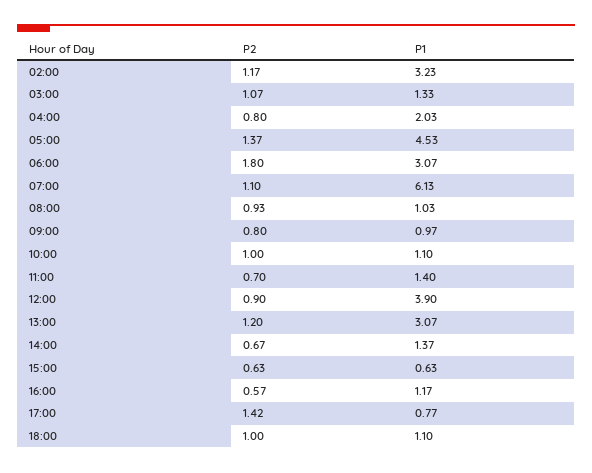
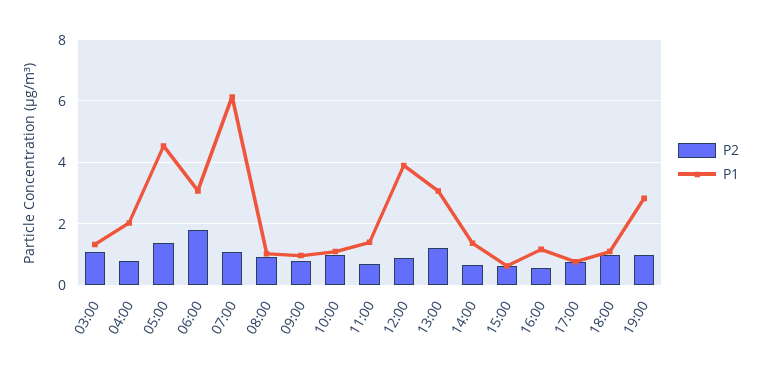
P2, 02:00: 1.17 -> none
P1, 02:00: 3.23 -> none
P2, 17:00: 1.42 -> 0.8
P2, 19:00: none -> 1
P1, 19:00: none -> 2.8

